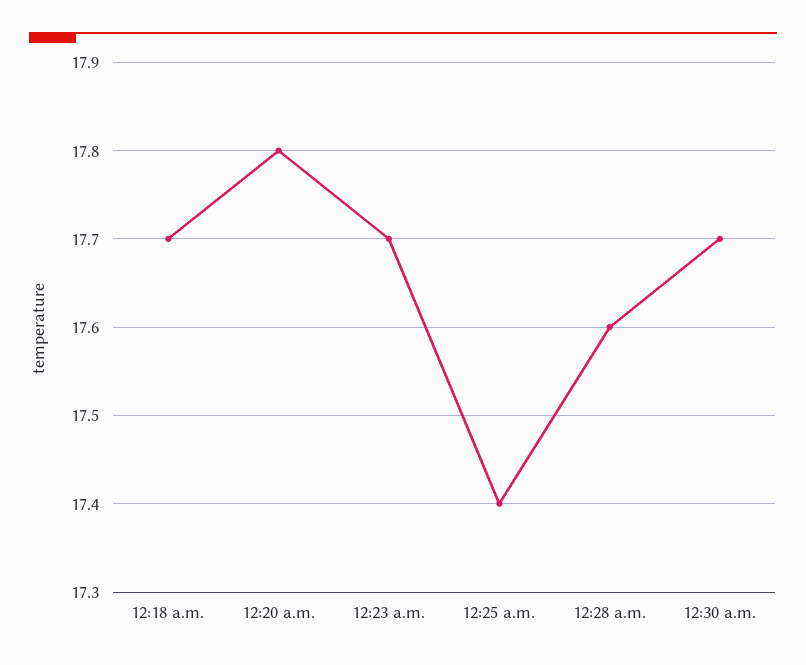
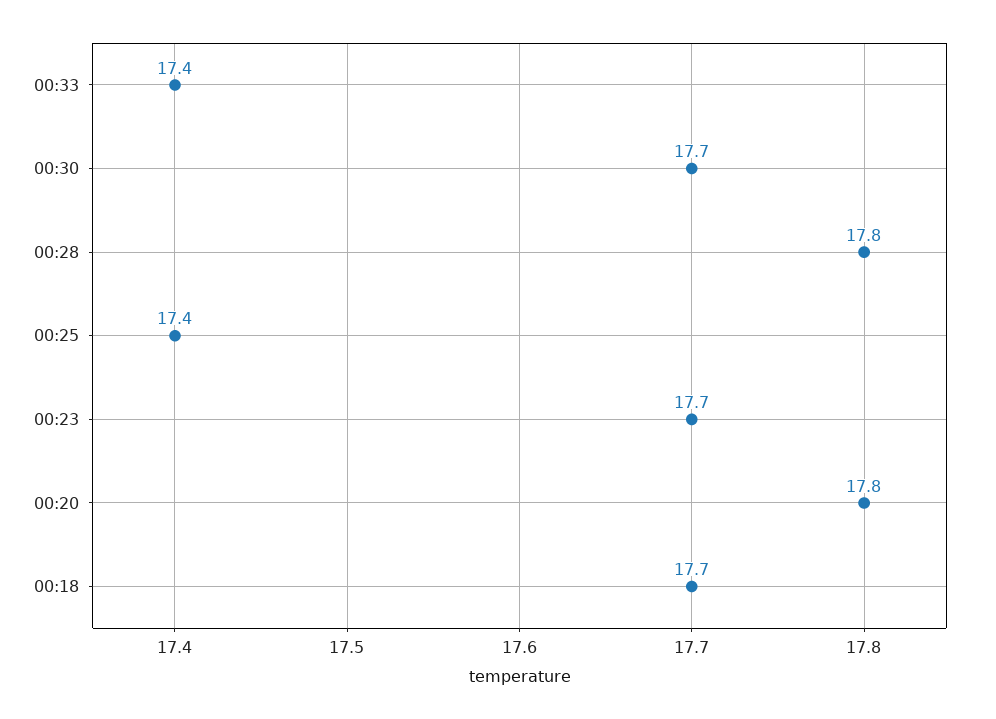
12:28 a.m.: 17.6 -> 17.8
00:33: none -> 17.4

